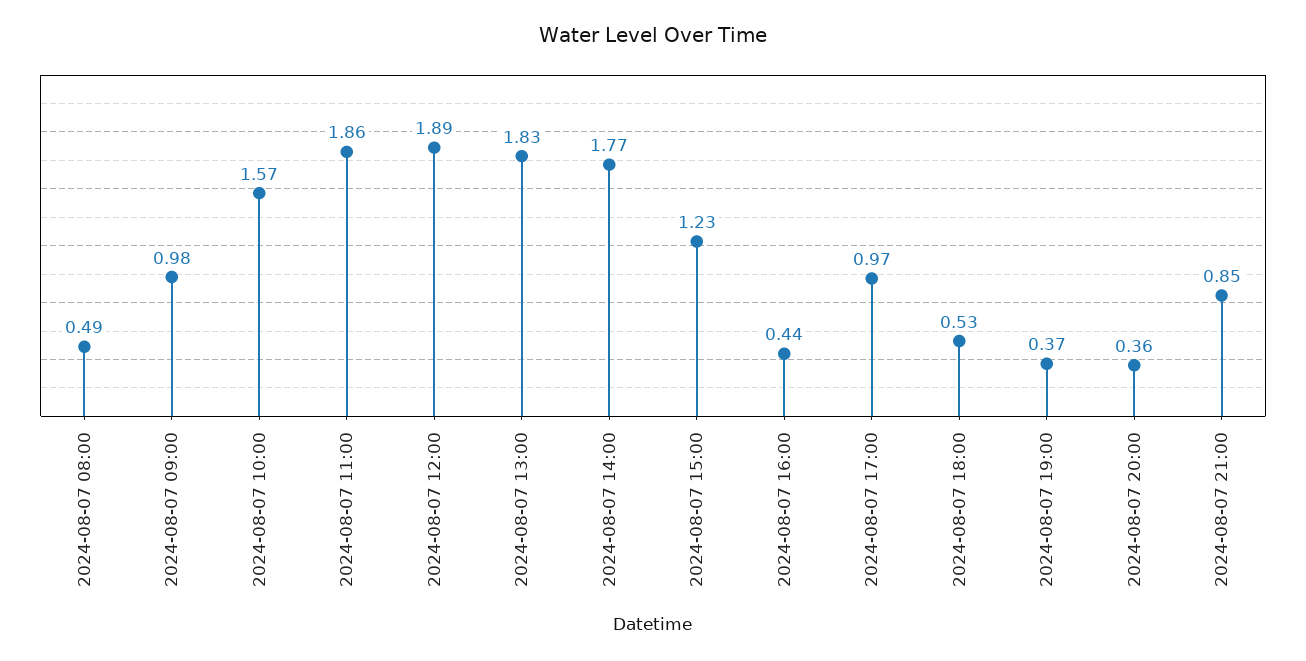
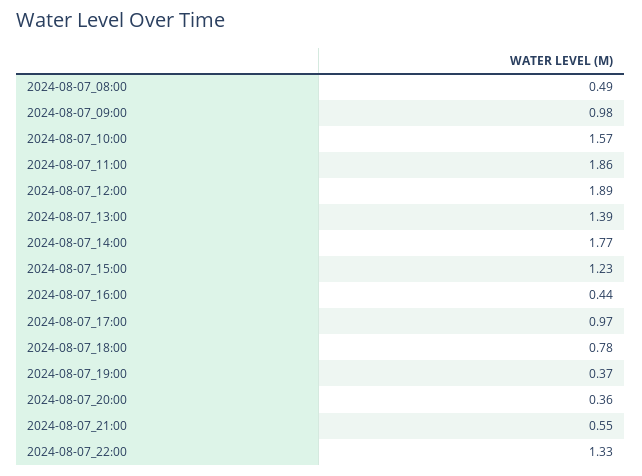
2024-08-07 13:00: 1.83 -> 1.39
2024-08-07 18:00: 0.53 -> 0.78
2024-08-07 21:00: 0.85 -> 0.55
2024-08-07_22:00: none -> 1.33

